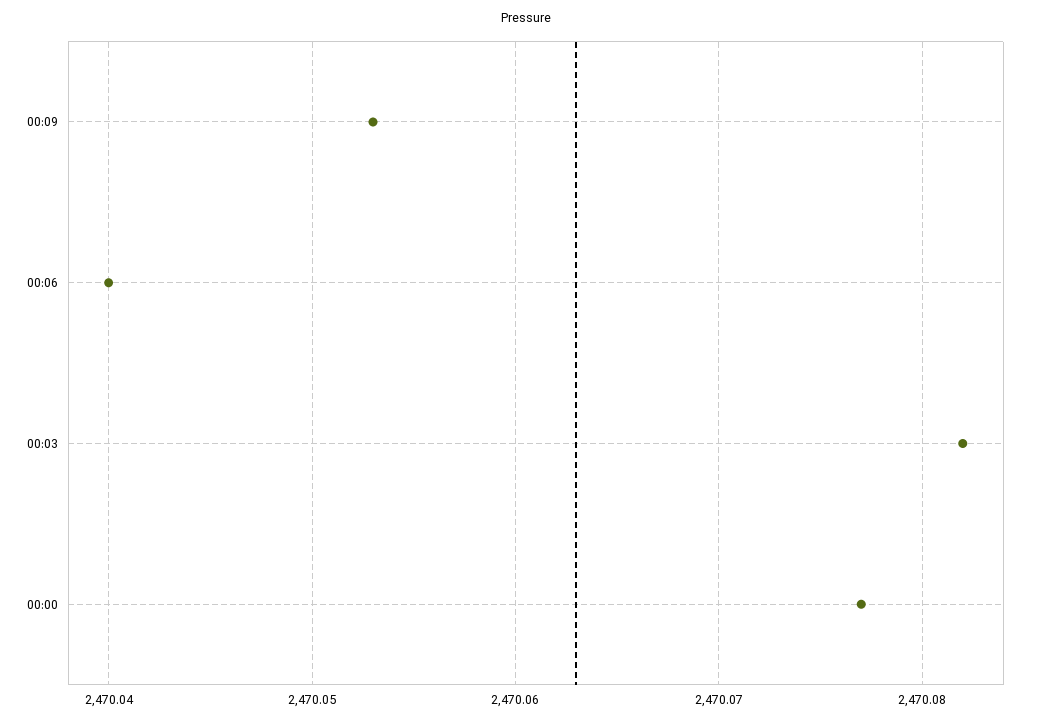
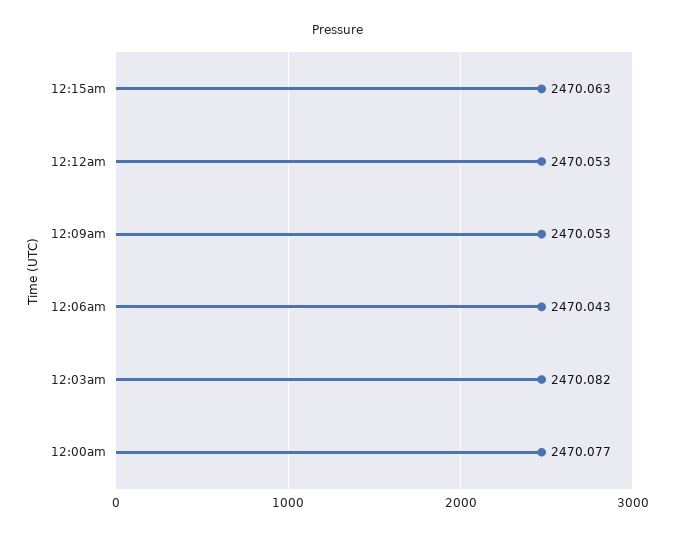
00:06: 2470.04 -> 2470.043
12:15am: none -> 2470.063
12:12am: none -> 2470.053

